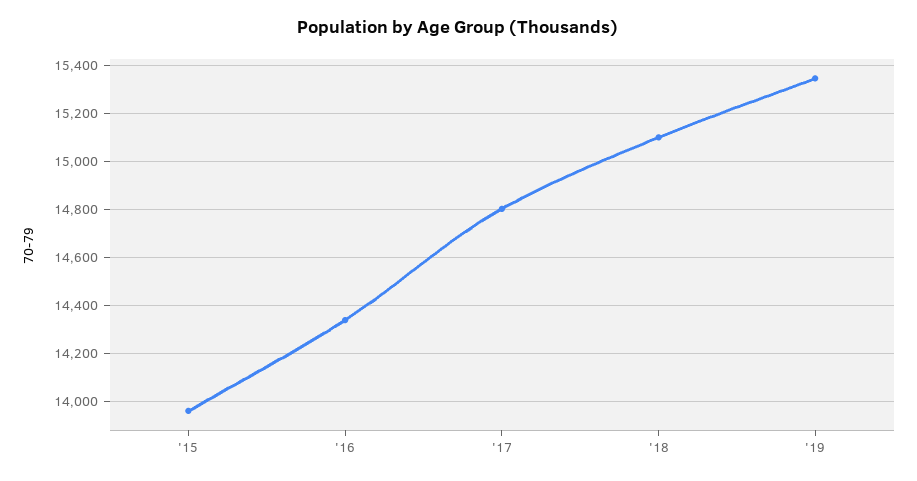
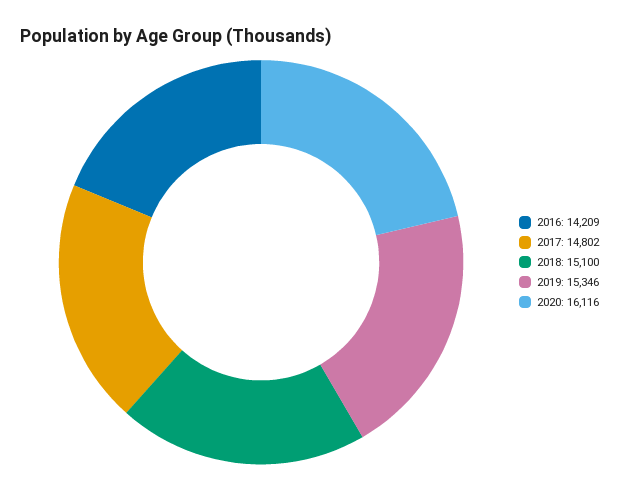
'15: 13950 -> none
'16: 14350 -> 14209
2020: none -> 16116

